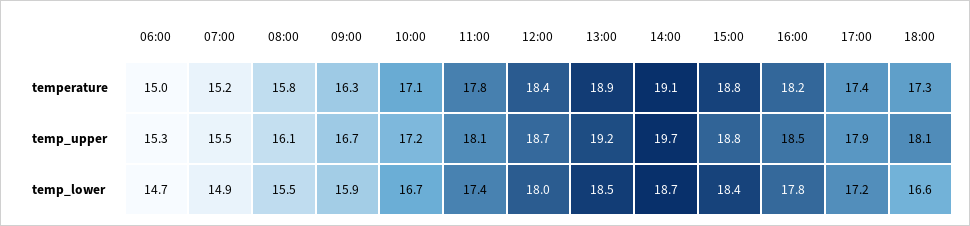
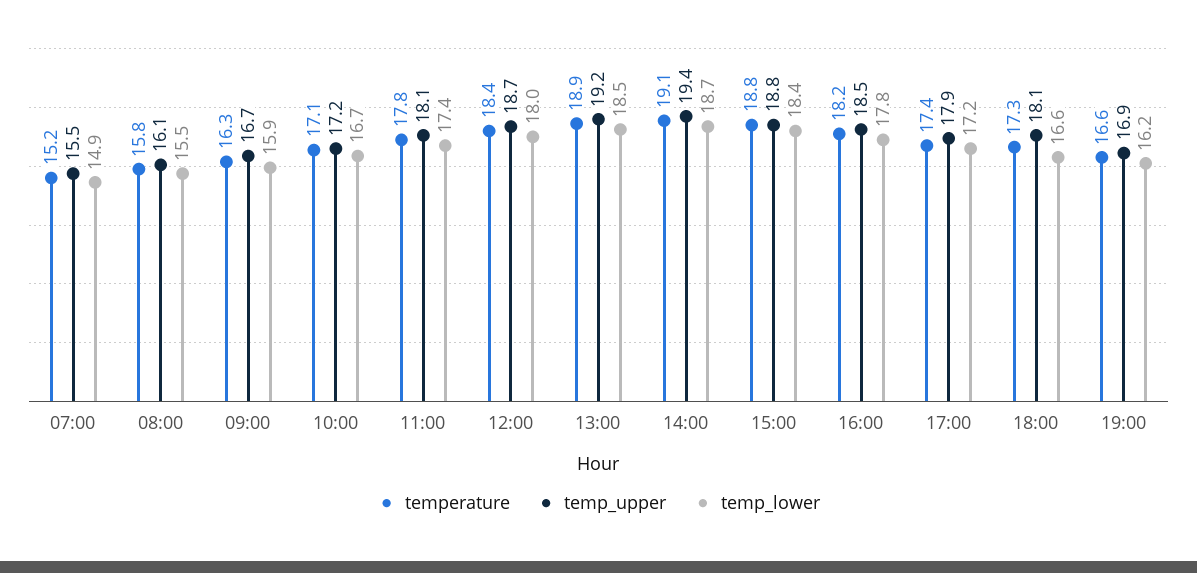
temperature, 06:00: 15 -> none
temp_upper, 06:00: 15.3 -> none
temp_upper, 14:00: 19.7 -> 19.4
temp_lower, 06:00: 14.7 -> none
temperature, 19:00: none -> 16.6
temp_upper, 19:00: none -> 16.9
temp_lower, 19:00: none -> 16.2

